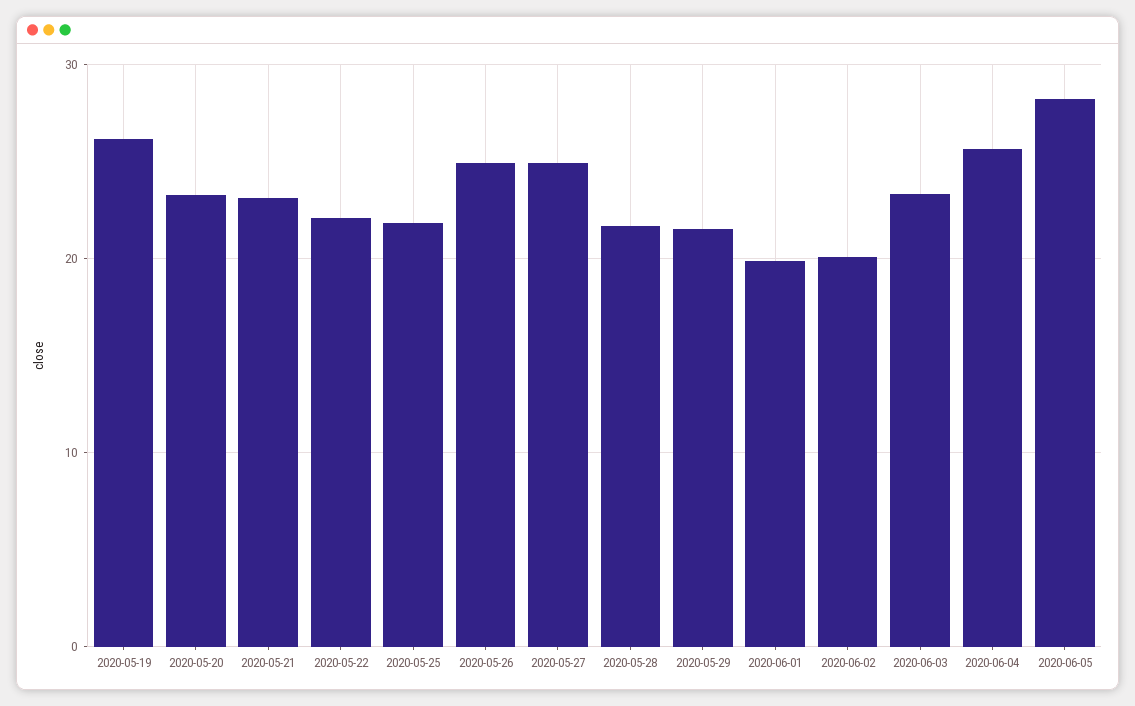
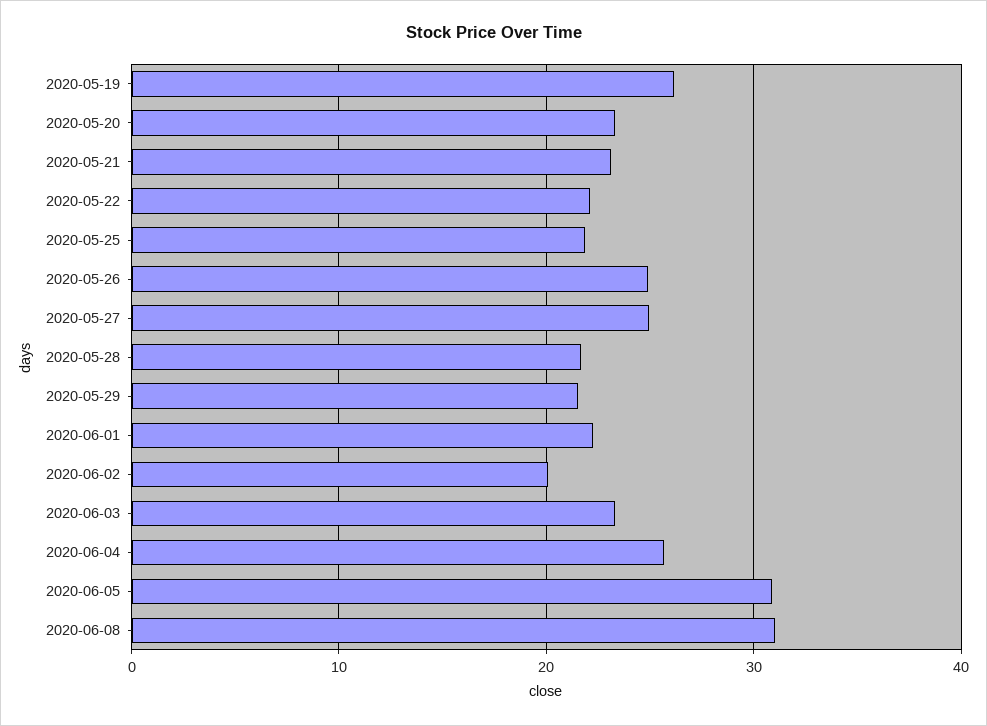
2020-06-01: 20 -> 22
2020-06-05: 28 -> 31
2020-06-08: none -> 31

